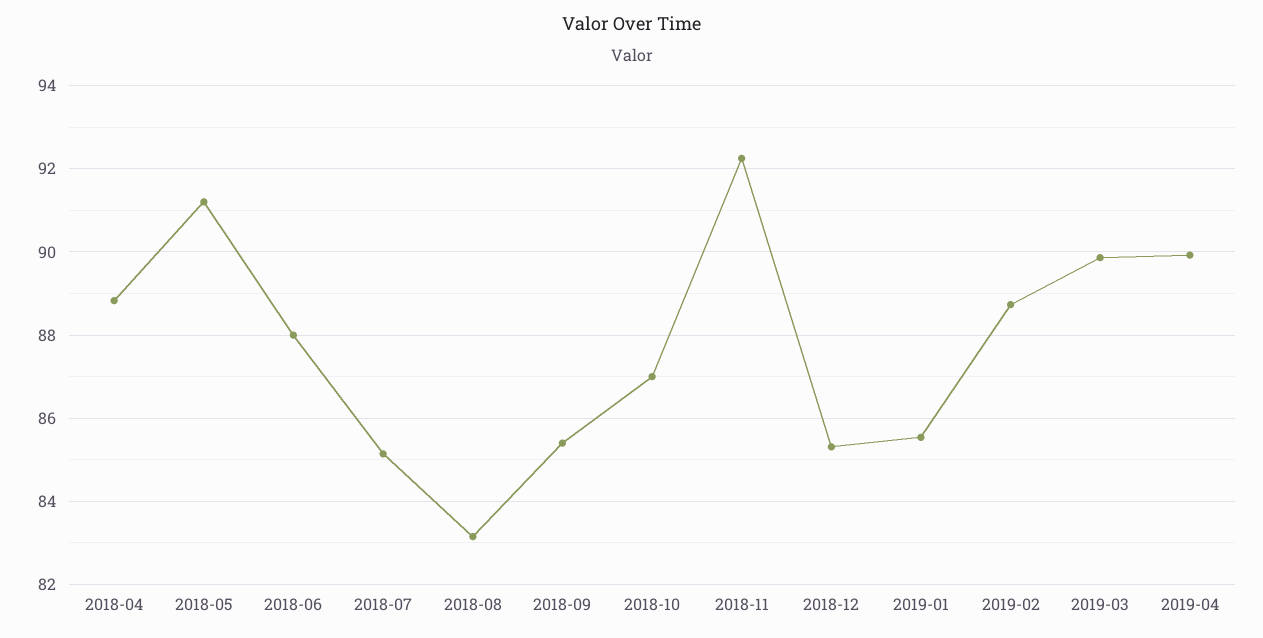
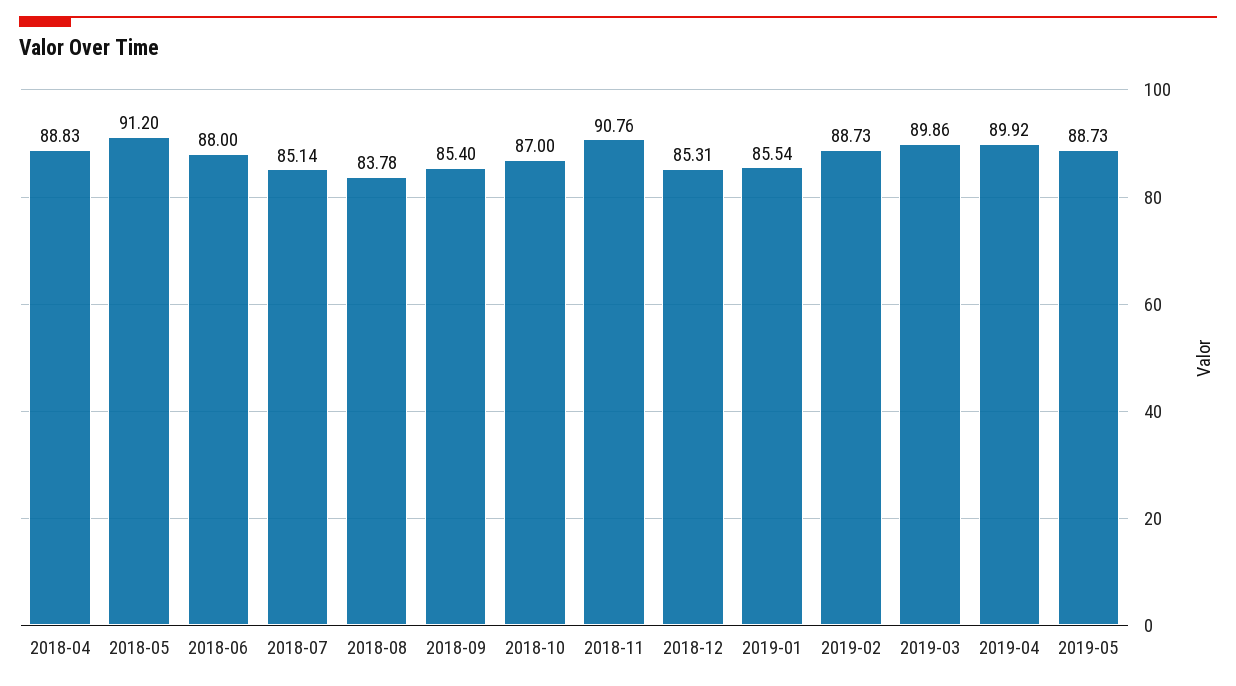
2018-08: 83.2 -> 83.78
2018-11: 92.2 -> 90.76
2019-05: none -> 88.73

